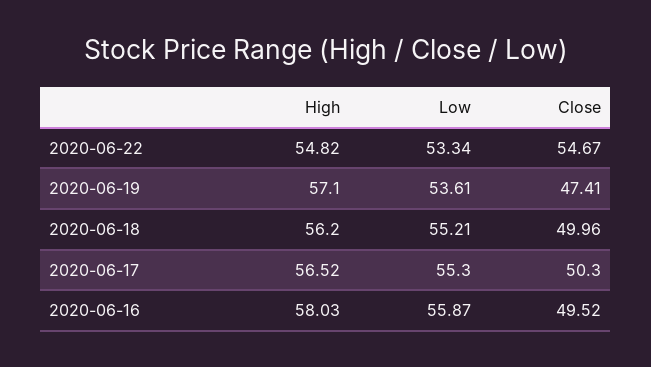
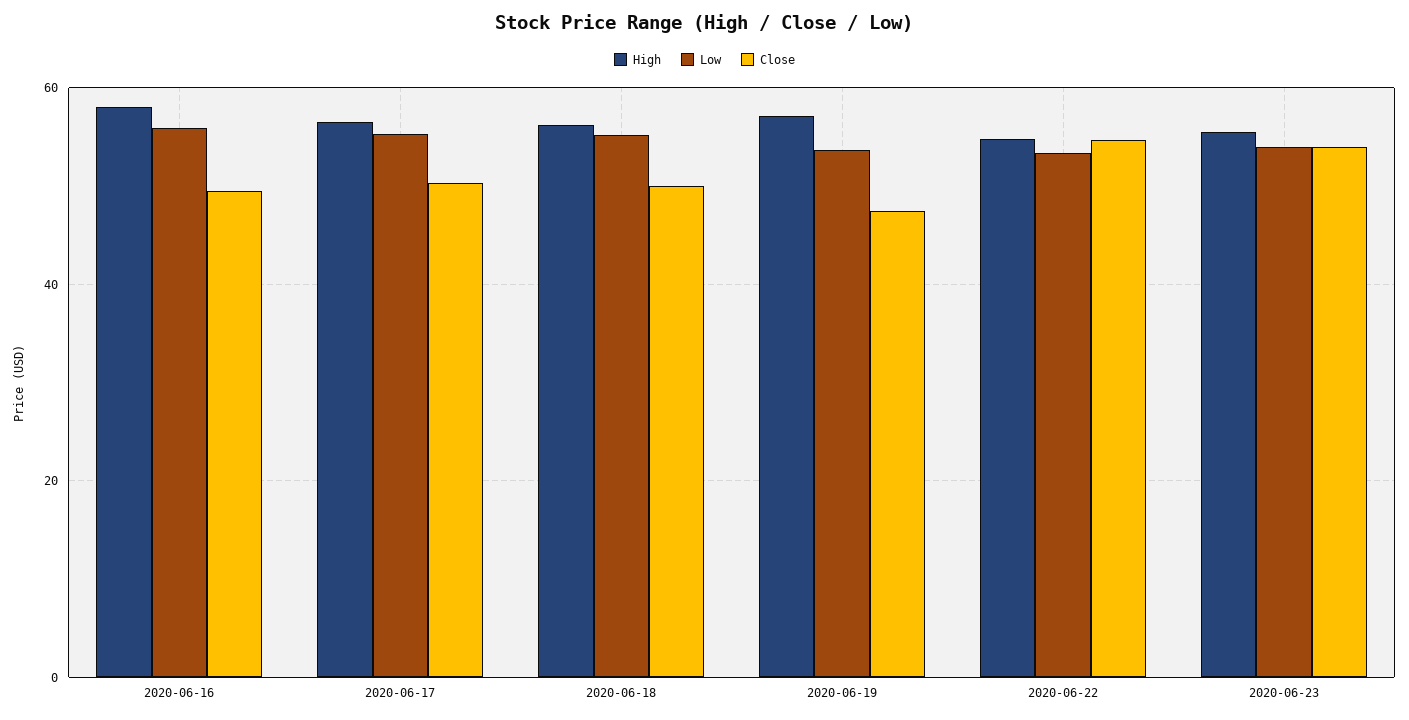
High, 2020-06-23: none -> 56
Low, 2020-06-23: none -> 54
Close, 2020-06-23: none -> 54

